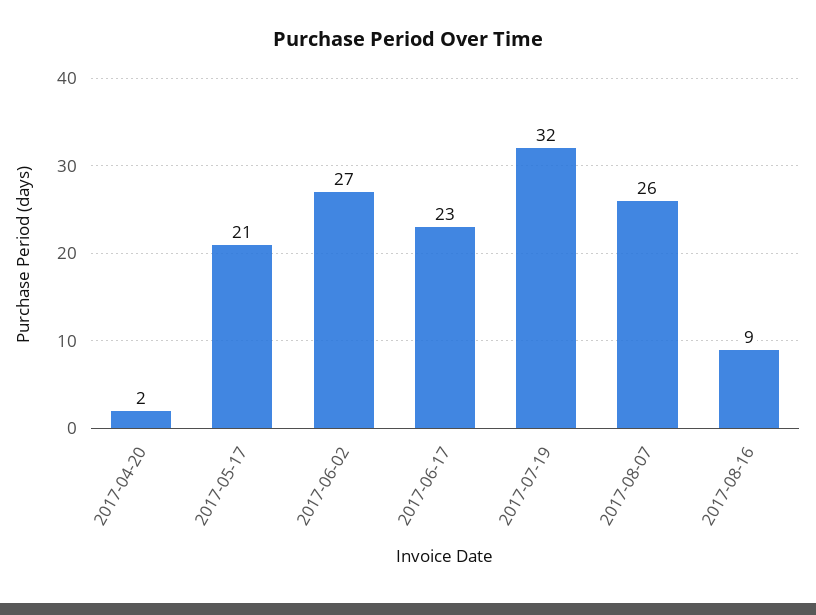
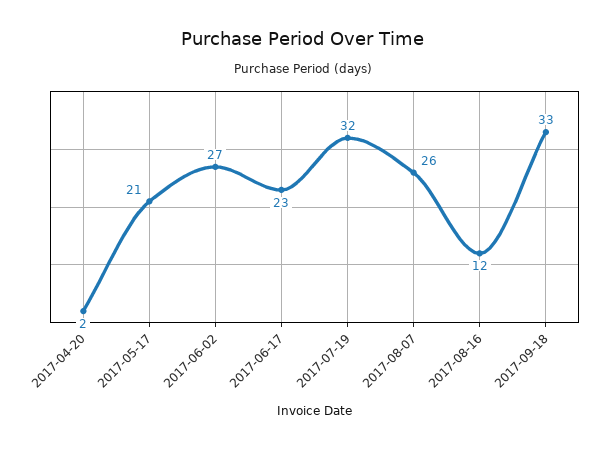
2017-08-16: 9 -> 12
2017-09-18: none -> 33

